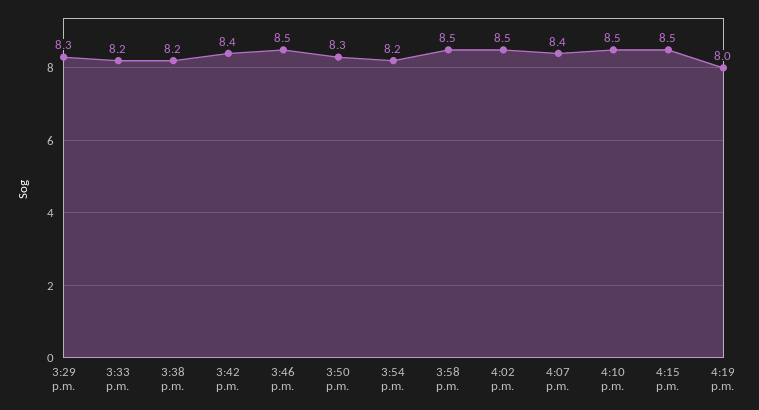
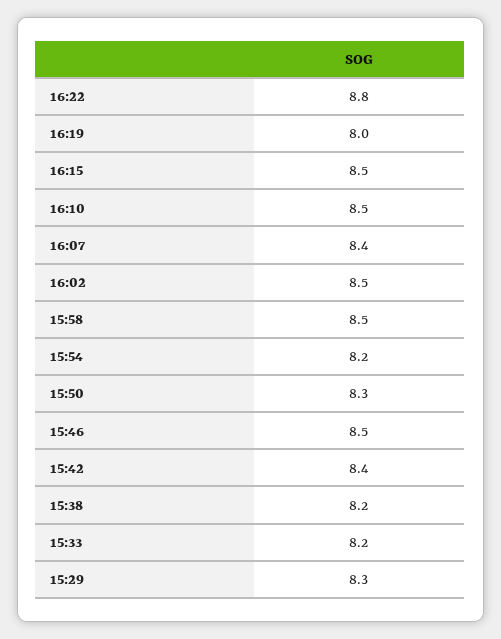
16:22: none -> 8.8

